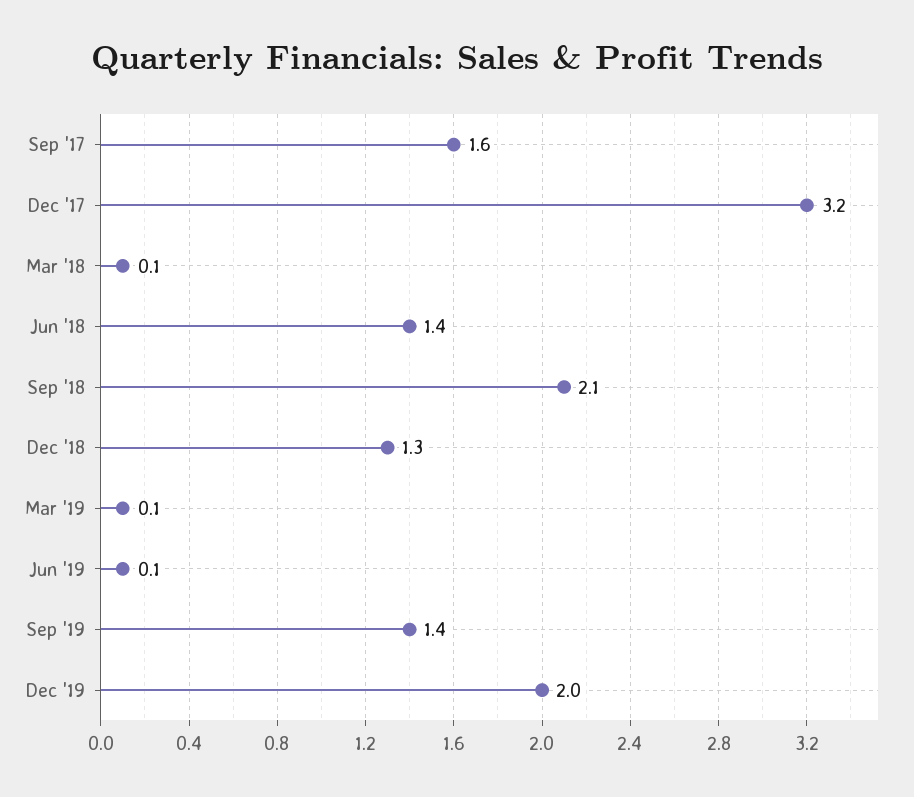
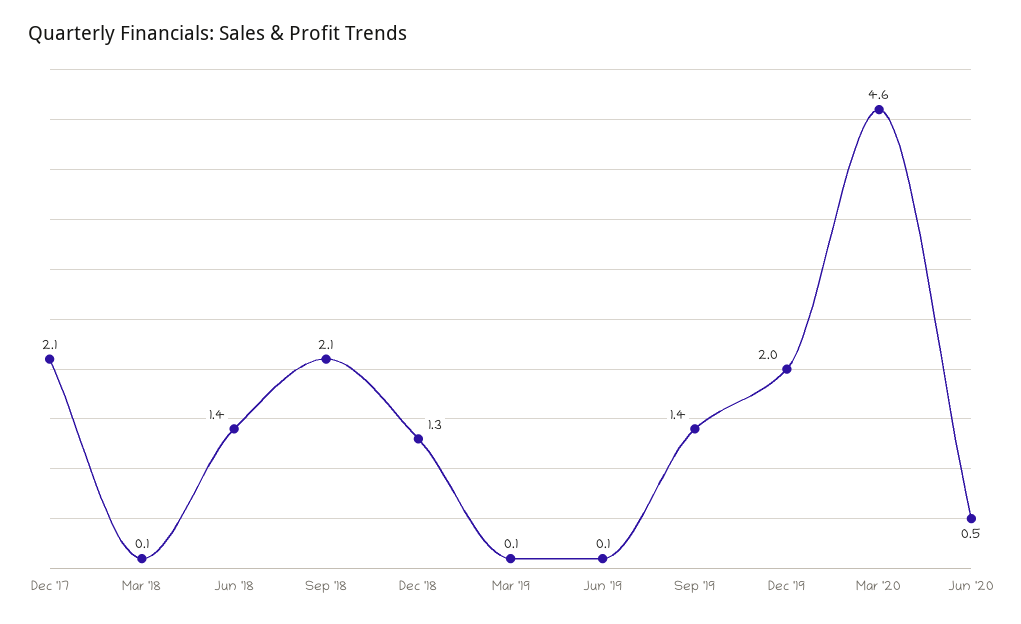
Sep '17: 1.6 -> none
Dec '17: 3.2 -> 2.1
Mar '20: none -> 4.6
Jun '20: none -> 0.5

